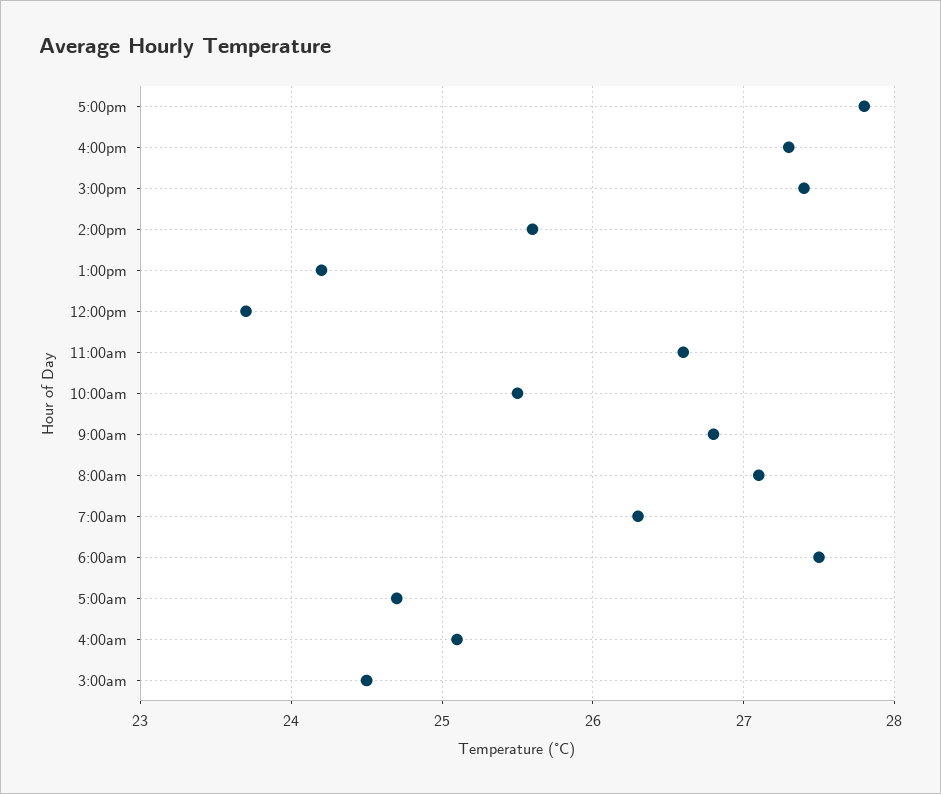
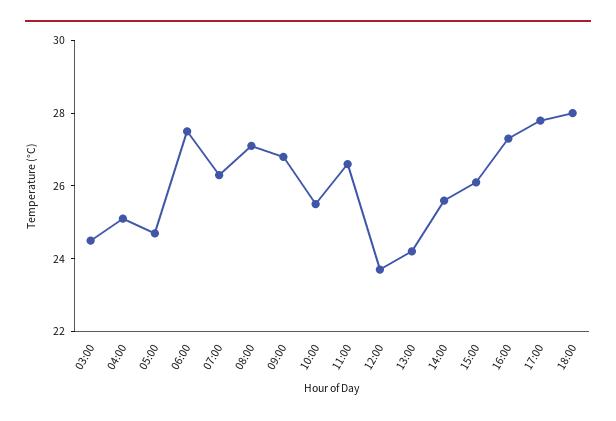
3:00pm: 27.4 -> 26
18:00: none -> 28

